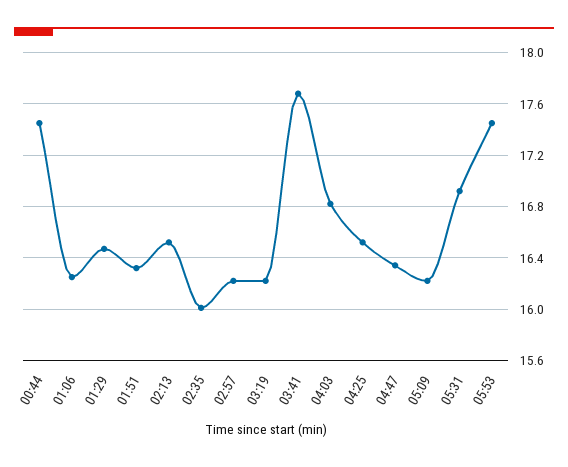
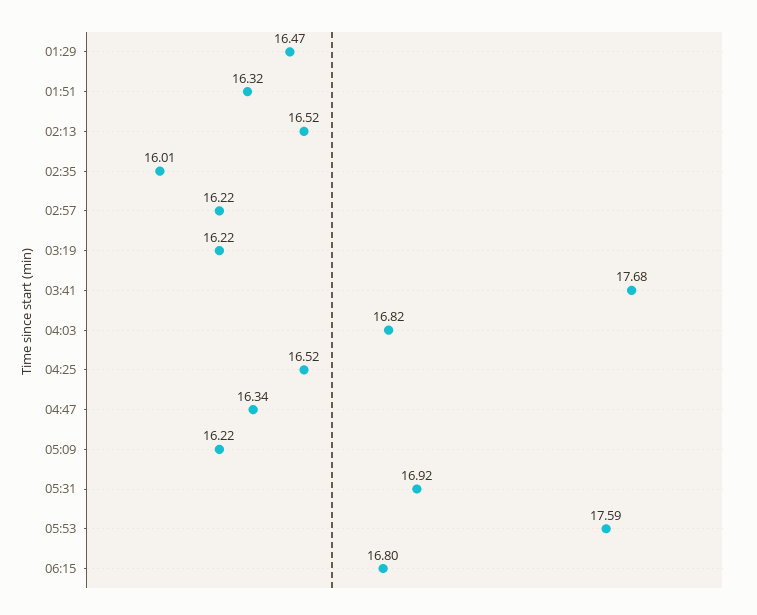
00:44: 17.45 -> none
01:06: 16.25 -> none
05:53: 17.45 -> 17.59
06:15: none -> 16.8

